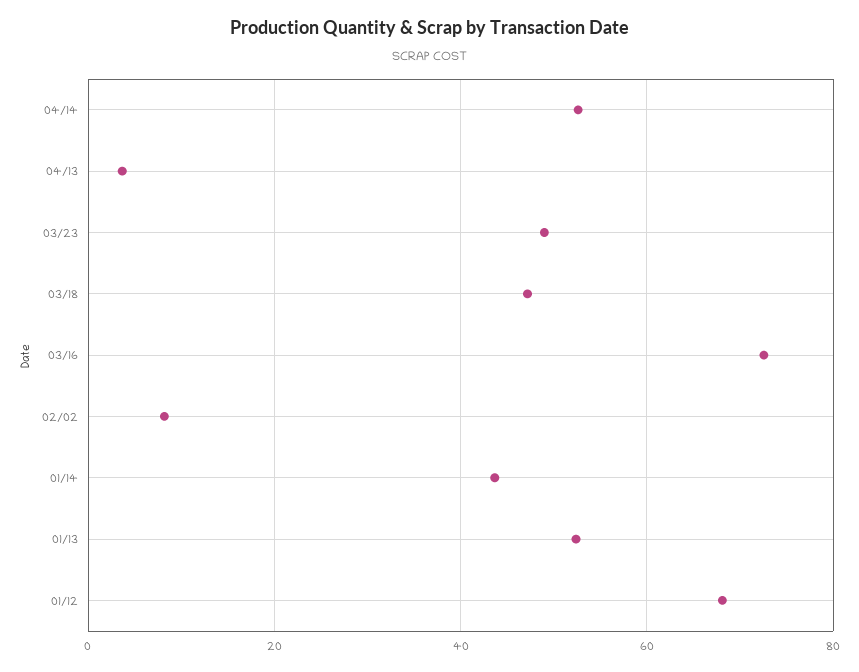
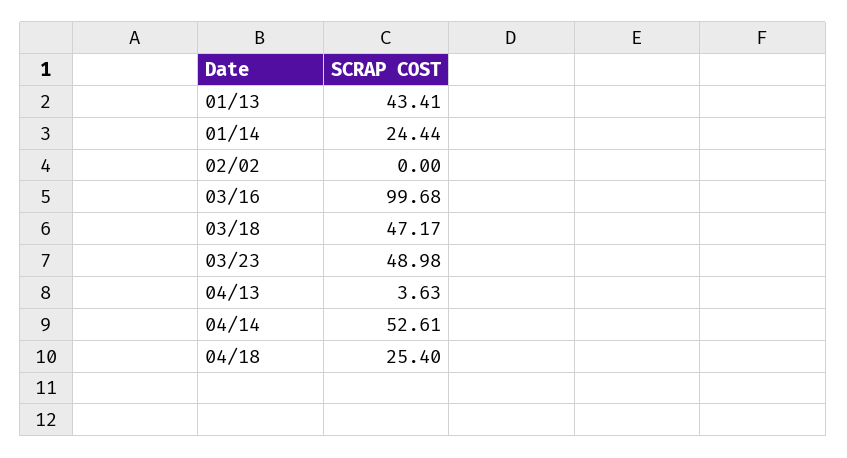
03/16: 72 -> 99.68
02/02: 8 -> 0
01/14: 44 -> 24.44
01/13: 52 -> 43.41
01/12: 68 -> none
04/18: none -> 25.4

